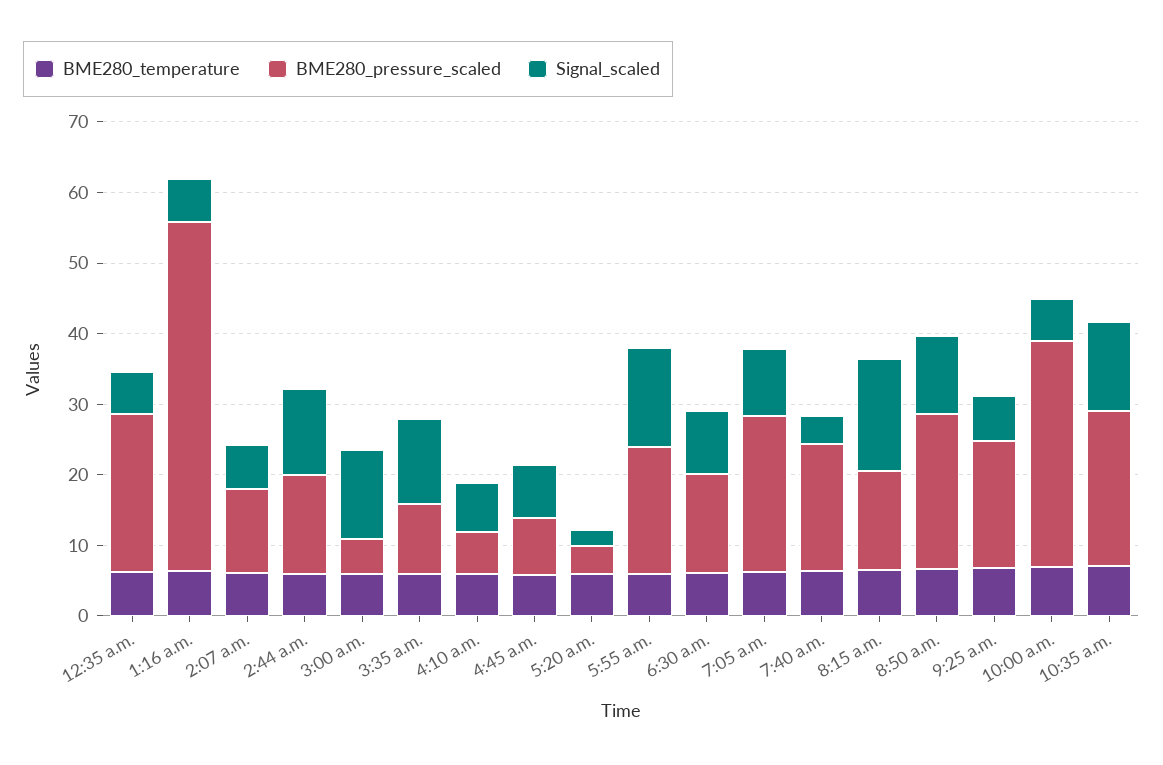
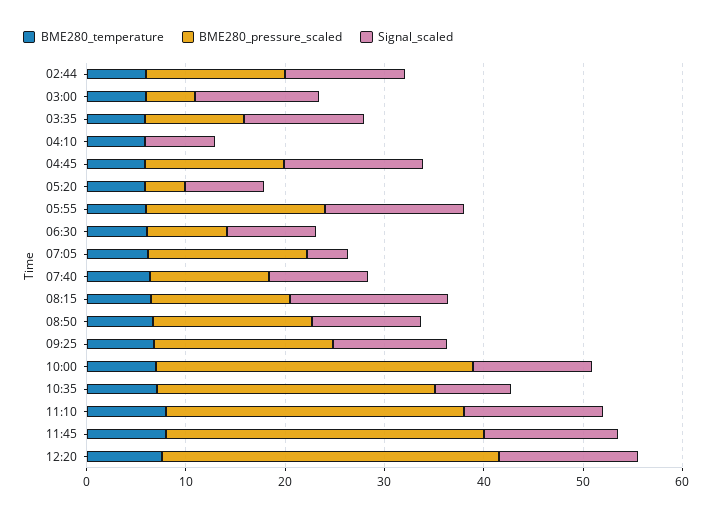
BME280_temperature, 12:35 a.m.: 6 -> none
BME280_pressure_scaled, 12:35 a.m.: 22 -> none
Signal_scaled, 12:35 a.m.: 6 -> none
BME280_temperature, 1:16 a.m.: 6 -> none
BME280_pressure_scaled, 1:16 a.m.: 50 -> none
Signal_scaled, 1:16 a.m.: 6 -> none
BME280_temperature, 2:07 a.m.: 6 -> none
BME280_pressure_scaled, 2:07 a.m.: 12 -> none
Signal_scaled, 2:07 a.m.: 6 -> none
BME280_pressure_scaled, 4:10 a.m.: 6 -> 0
BME280_pressure_scaled, 4:45 a.m.: 8 -> 14
Signal_scaled, 4:45 a.m.: 8 -> 14
Signal_scaled, 5:20 a.m.: 2 -> 8
BME280_pressure_scaled, 6:30 a.m.: 14 -> 8
BME280_pressure_scaled, 7:05 a.m.: 22 -> 16
Signal_scaled, 7:05 a.m.: 10 -> 4
BME280_pressure_scaled, 7:40 a.m.: 18 -> 12
Signal_scaled, 7:40 a.m.: 4 -> 10
BME280_pressure_scaled, 8:50 a.m.: 22 -> 16
Signal_scaled, 9:25 a.m.: 6 -> 12
Signal_scaled, 10:00 a.m.: 6 -> 12
BME280_pressure_scaled, 10:35 a.m.: 22 -> 28
Signal_scaled, 10:35 a.m.: 12 -> 8
BME280_temperature, 11:10: none -> 8
BME280_pressure_scaled, 11:10: none -> 30
Signal_scaled, 11:10: none -> 14
BME280_temperature, 11:45: none -> 8
BME280_pressure_scaled, 11:45: none -> 32
Signal_scaled, 11:45: none -> 14
BME280_temperature, 12:20: none -> 8
BME280_pressure_scaled, 12:20: none -> 34
Signal_scaled, 12:20: none -> 14

